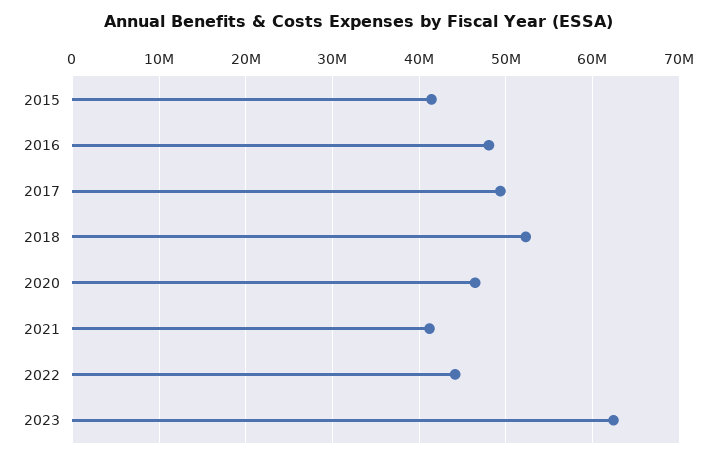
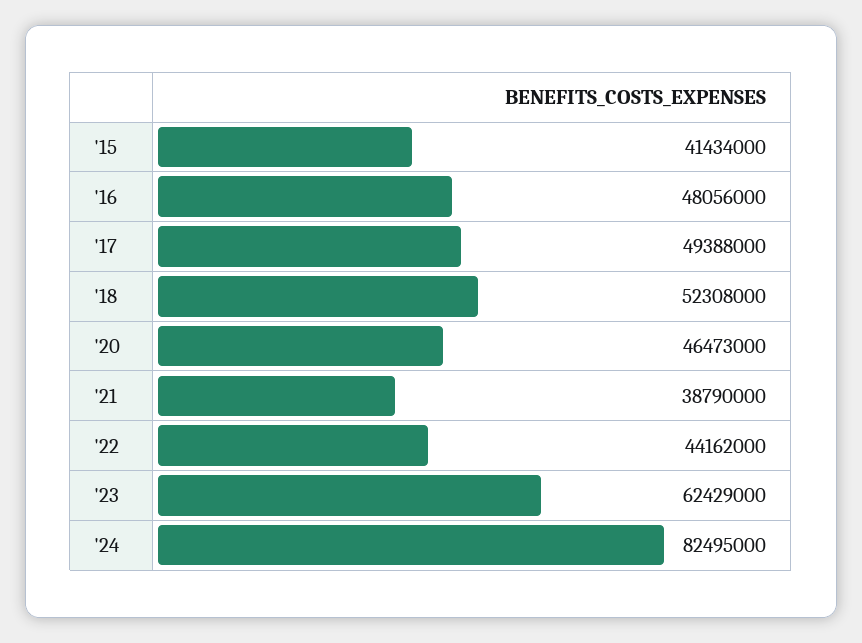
2021: 41000000 -> 38790000
'24: none -> 82495000

